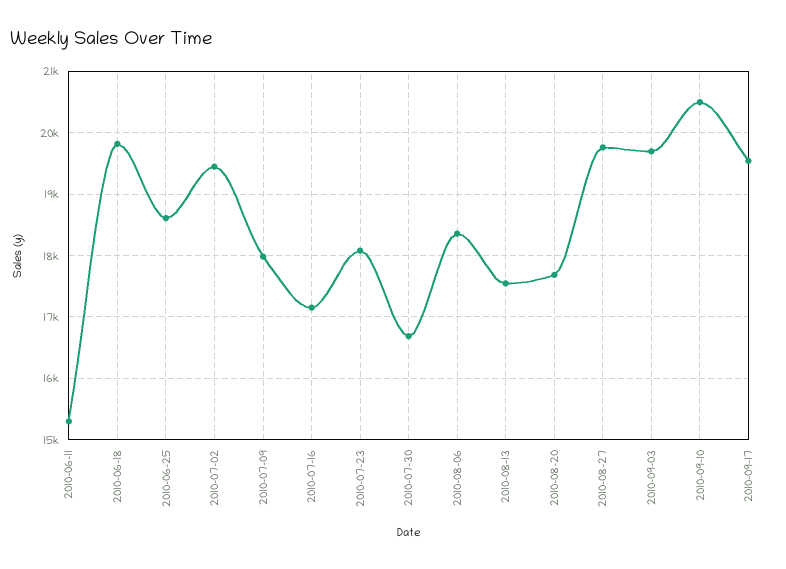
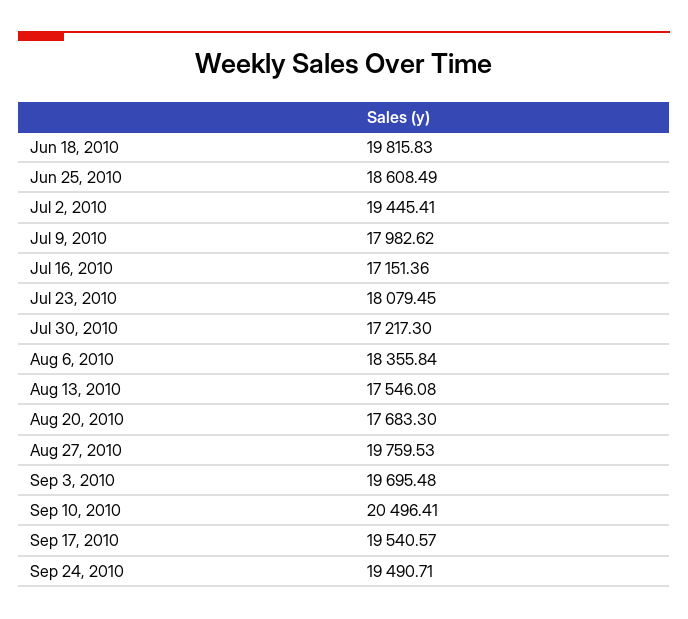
2010-06-11: 15300 -> none
2010-07-30: 16700 -> 17217.3
Sep 24, 2010: none -> 19490.71

